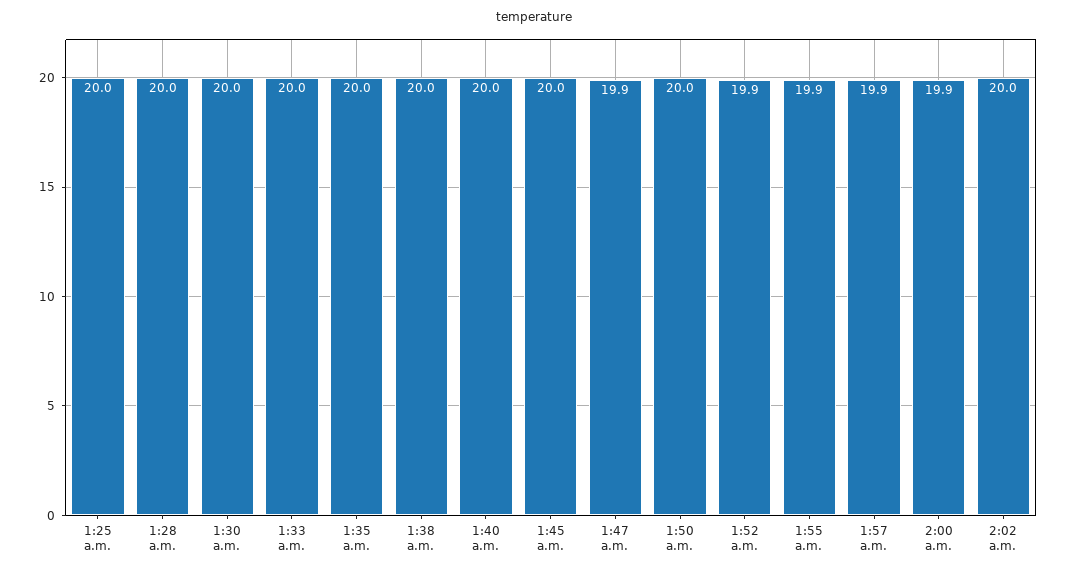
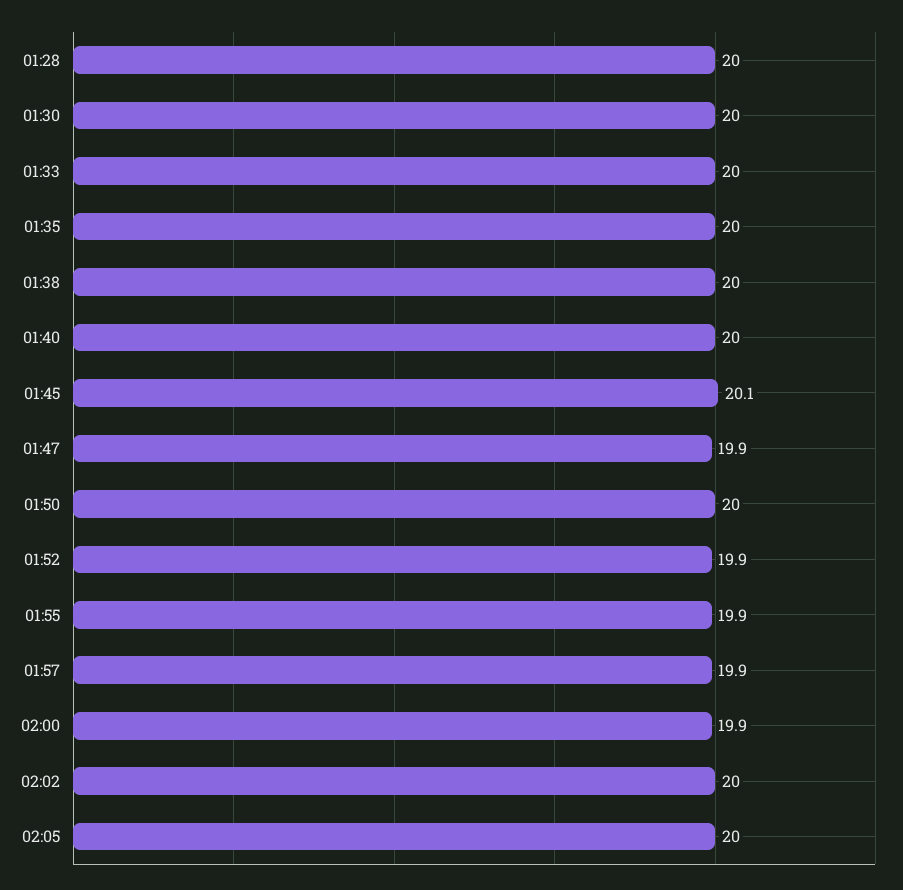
1:25 a.m.: 20 -> none
1:45 a.m.: 20 -> 20.1
02:05: none -> 20

